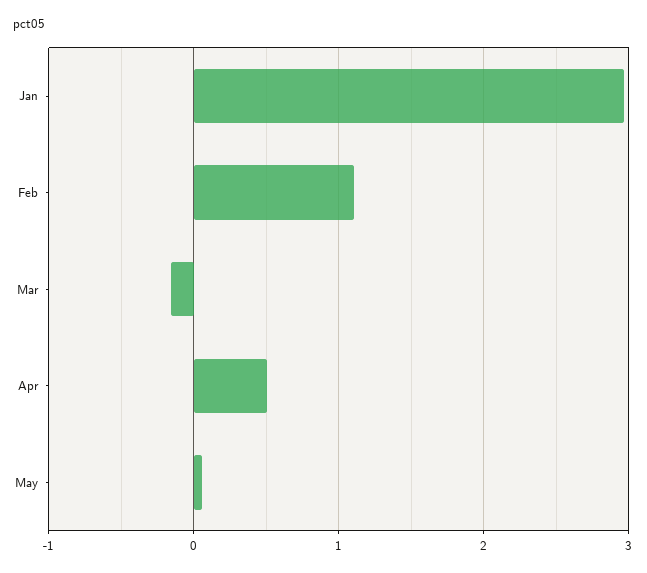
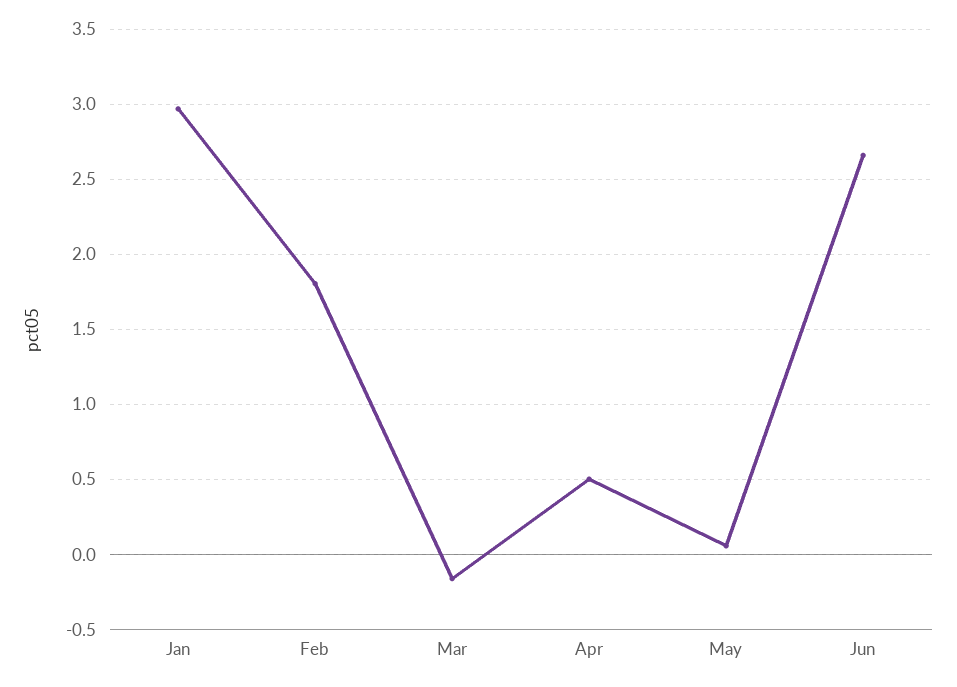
Feb: 1.1 -> 1.8
Jun: none -> 2.65

